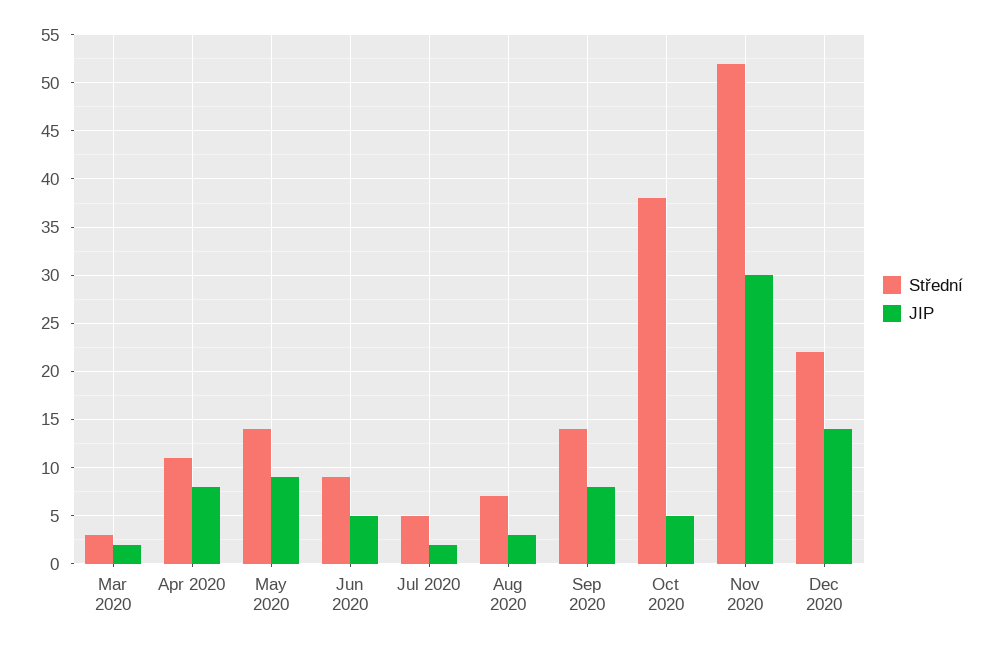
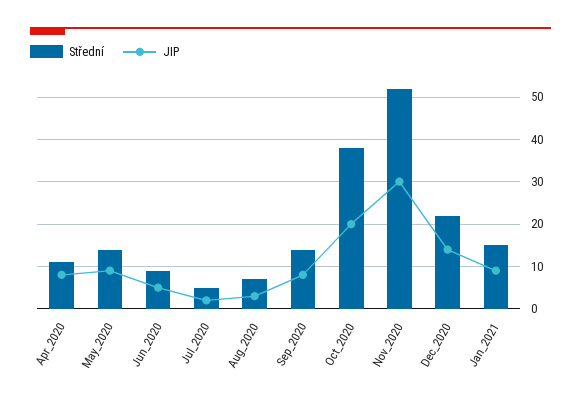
Střední, Mar 2020: 3 -> none
JIP, Mar 2020: 2 -> none
JIP, Oct 2020: 5 -> 20
Střední, Jan_2021: none -> 15
JIP, Jan_2021: none -> 10

